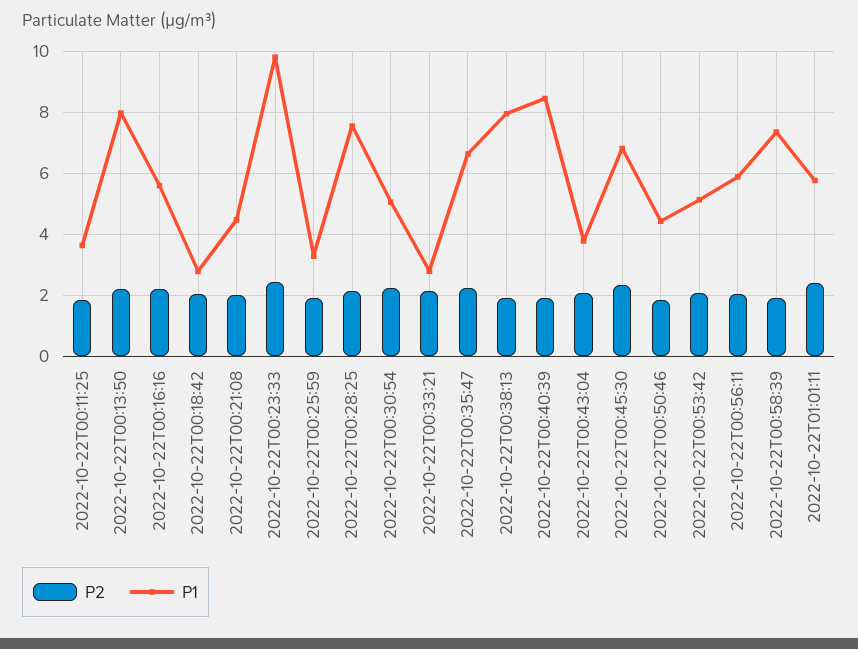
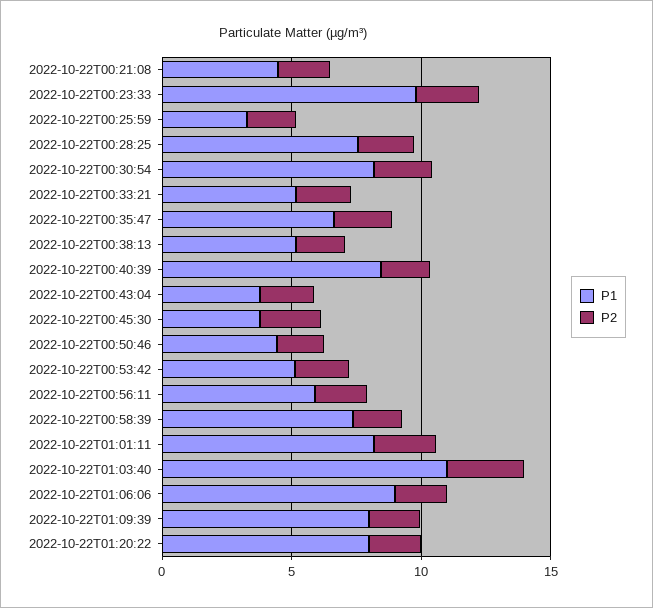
P2, 2022-10-22T00:11:25: 1.8 -> none
P1, 2022-10-22T00:11:25: 3.6 -> none
P2, 2022-10-22T00:13:50: 2.2 -> none
P1, 2022-10-22T00:13:50: 8 -> none
P2, 2022-10-22T00:16:16: 2.2 -> none
P1, 2022-10-22T00:16:16: 5.6 -> none
P2, 2022-10-22T00:18:42: 2 -> none
P1, 2022-10-22T00:18:42: 2.8 -> none
P1, 2022-10-22T00:30:54: 5 -> 8
P1, 2022-10-22T00:33:21: 2.8 -> 5
P1, 2022-10-22T00:38:13: 8 -> 5
P1, 2022-10-22T00:45:30: 6.8 -> 4
P1, 2022-10-22T01:01:11: 5.8 -> 8
P1, 2022-10-22T01:03:40: none -> 11
P2, 2022-10-22T01:03:40: none -> 3
P1, 2022-10-22T01:06:06: none -> 9
P2, 2022-10-22T01:06:06: none -> 2
P1, 2022-10-22T01:09:39: none -> 8
P2, 2022-10-22T01:09:39: none -> 2
P1, 2022-10-22T01:20:22: none -> 8
P2, 2022-10-22T01:20:22: none -> 2

